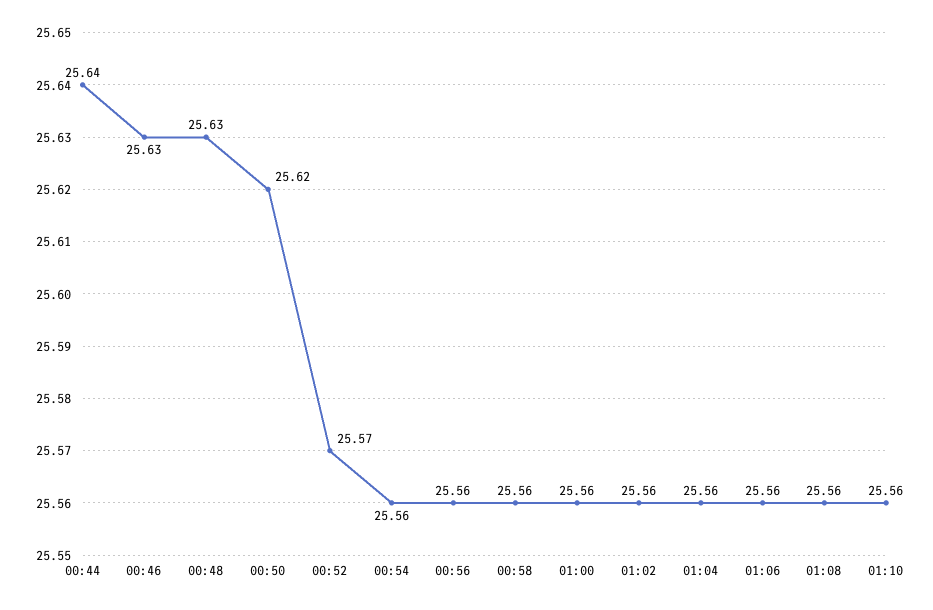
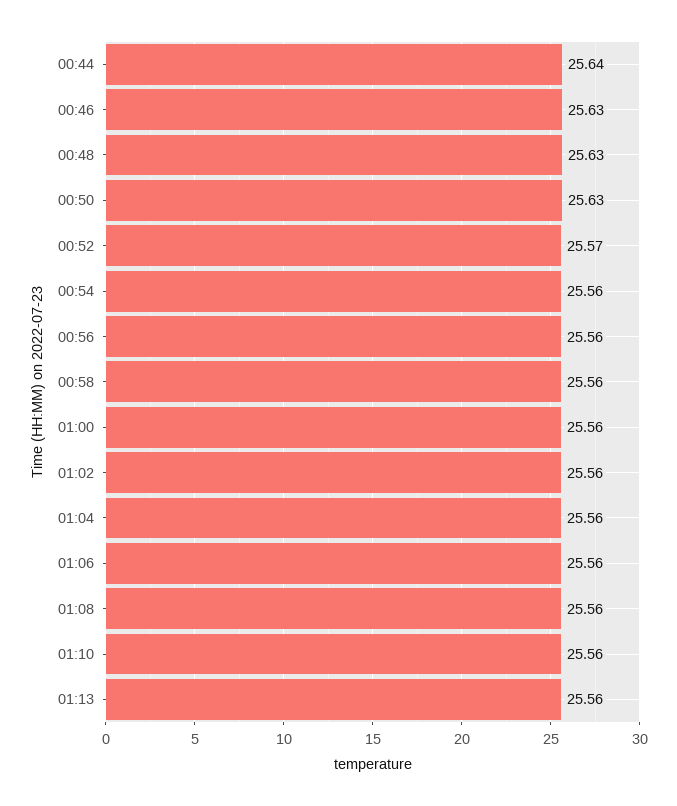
00:50: 25.62 -> 25.63
01:13: none -> 25.56

